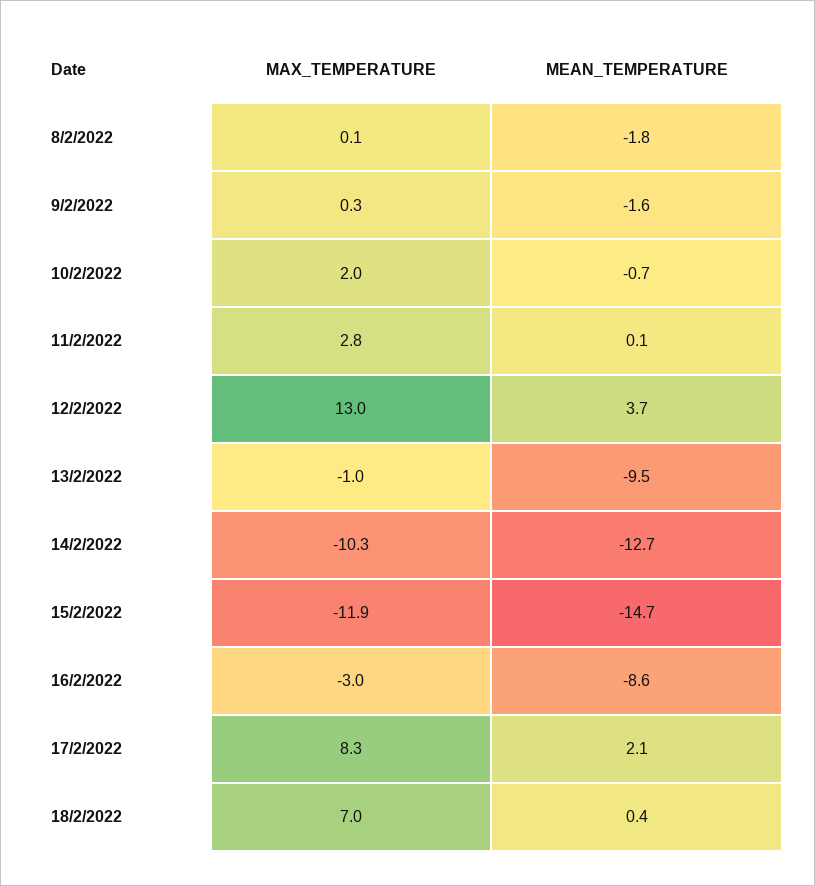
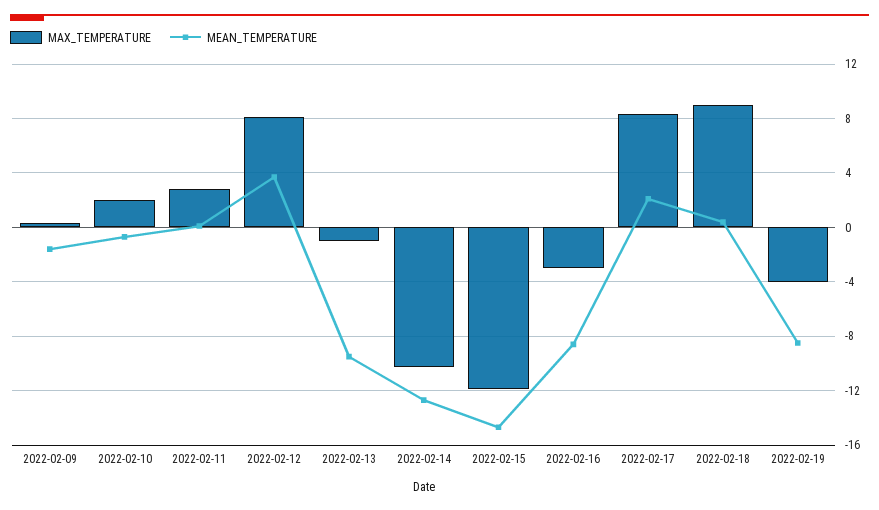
MAX_TEMPERATURE, 8/2/2022: 0.1 -> none
MEAN_TEMPERATURE, 8/2/2022: -1.8 -> none
MAX_TEMPERATURE, 12/2/2022: 13 -> 8
MAX_TEMPERATURE, 18/2/2022: 7 -> 9
MAX_TEMPERATURE, 2022-02-19: none -> -4
MEAN_TEMPERATURE, 2022-02-19: none -> -8.5

